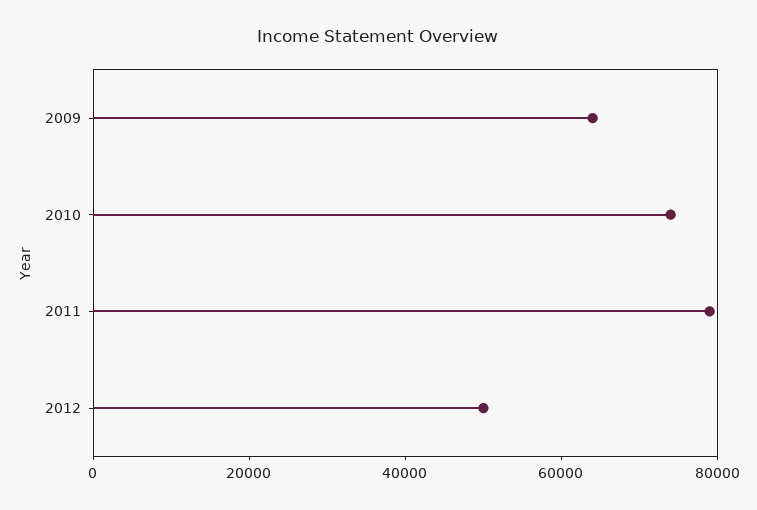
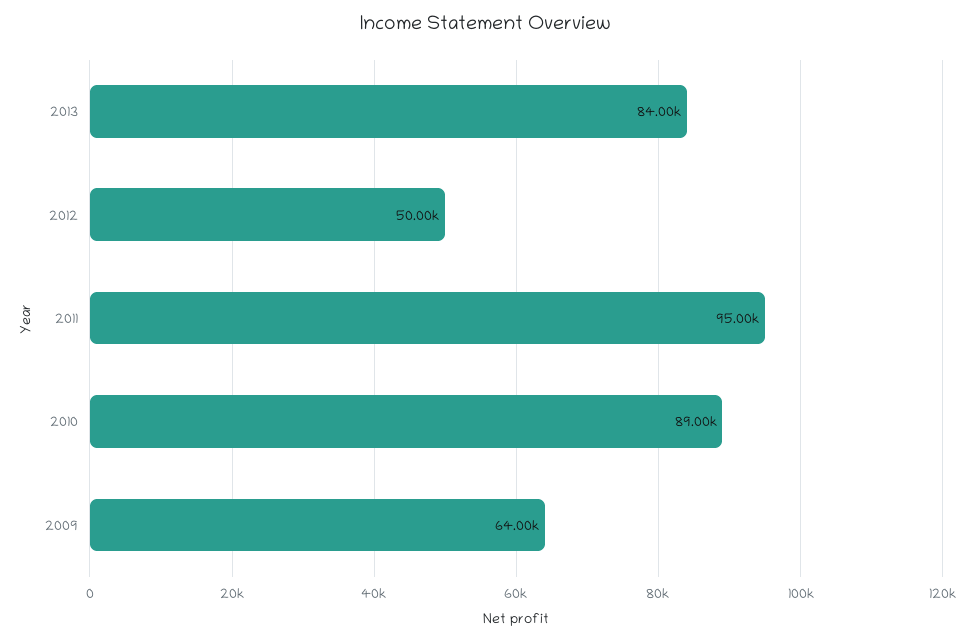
2010: 75000 -> 89000
2011: 80000 -> 95000
2013: none -> 84000

